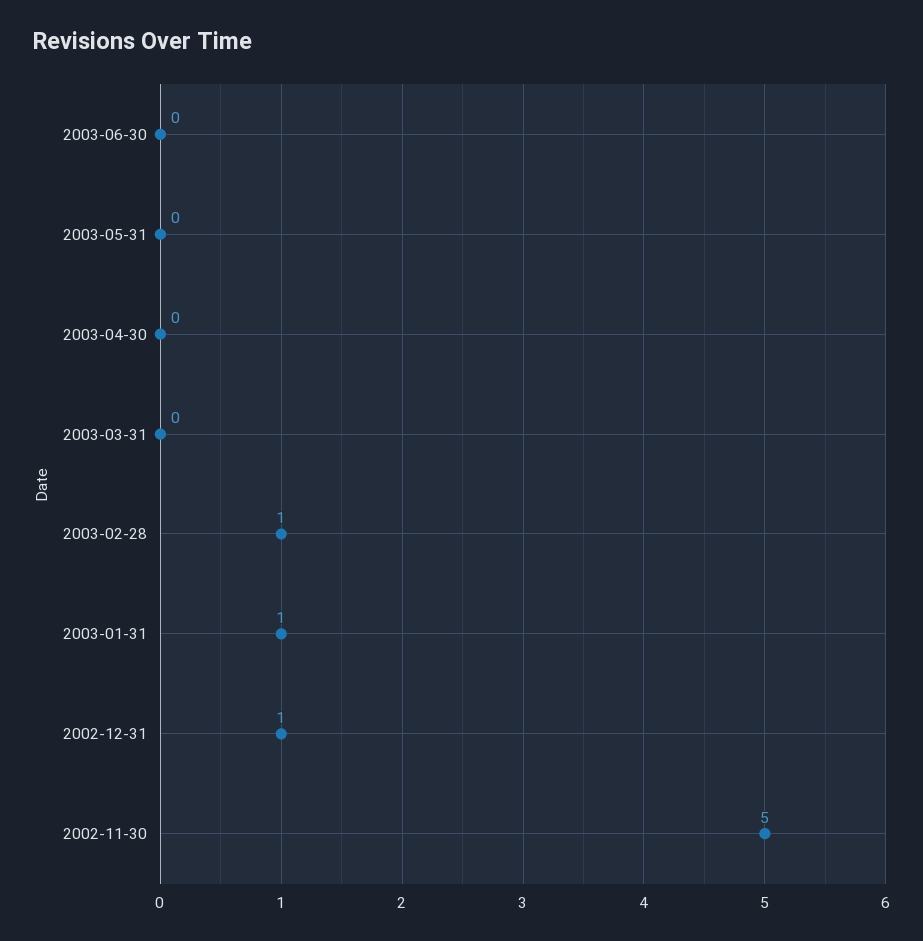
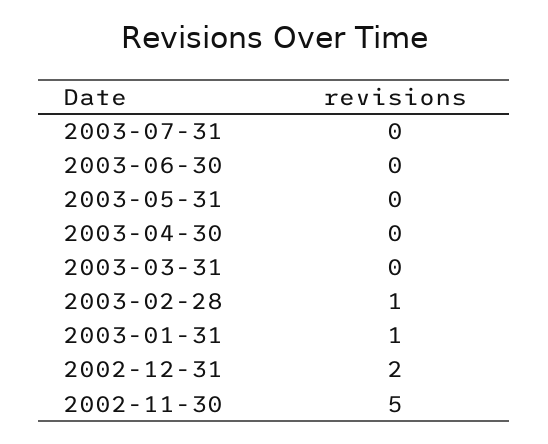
2002-12-31: 1 -> 2
2003-07-31: none -> 0

